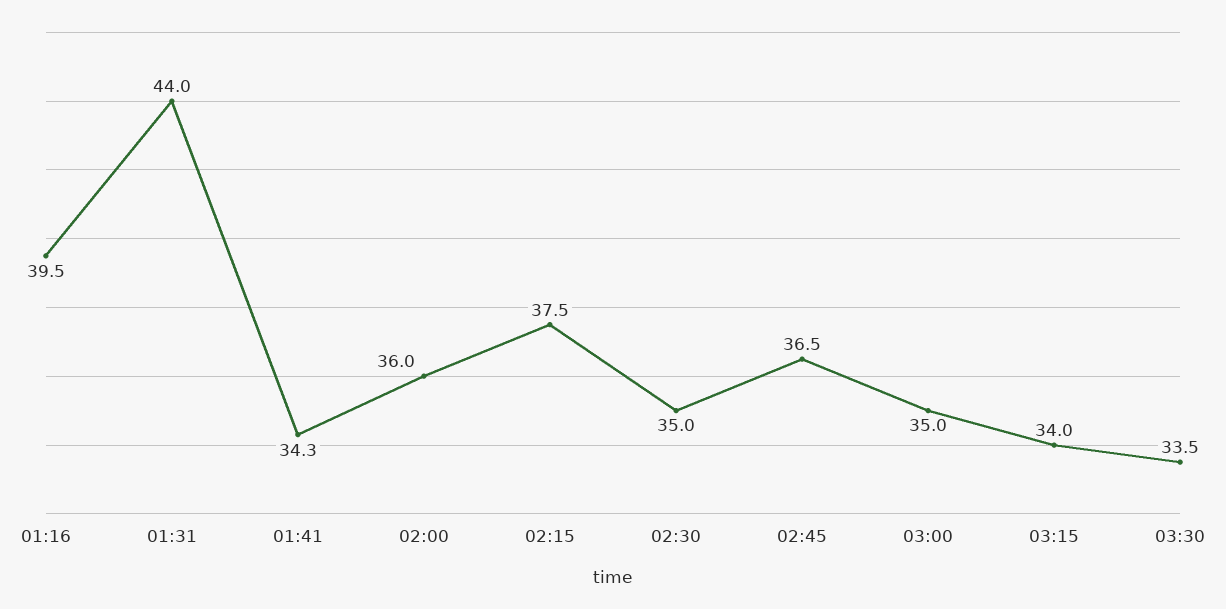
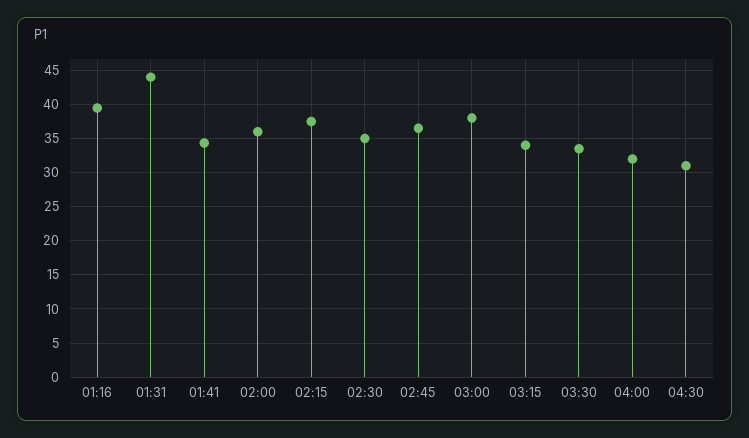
03:00: 35 -> 38
04:00: none -> 32
04:30: none -> 31

